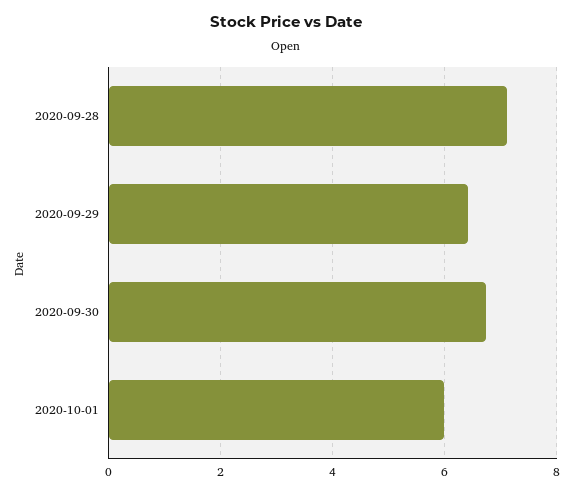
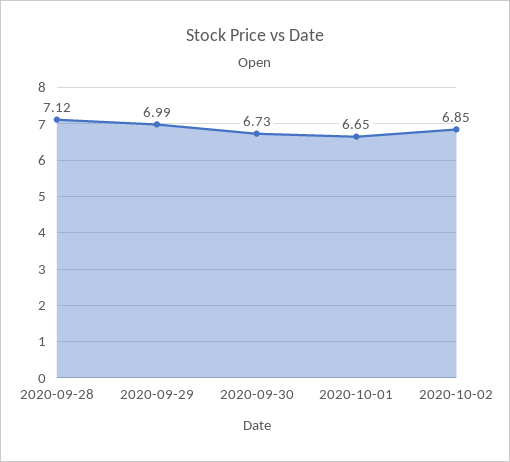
2020-09-29: 6.4 -> 6.99
2020-10-01: 6 -> 6.65
2020-10-02: none -> 6.85

